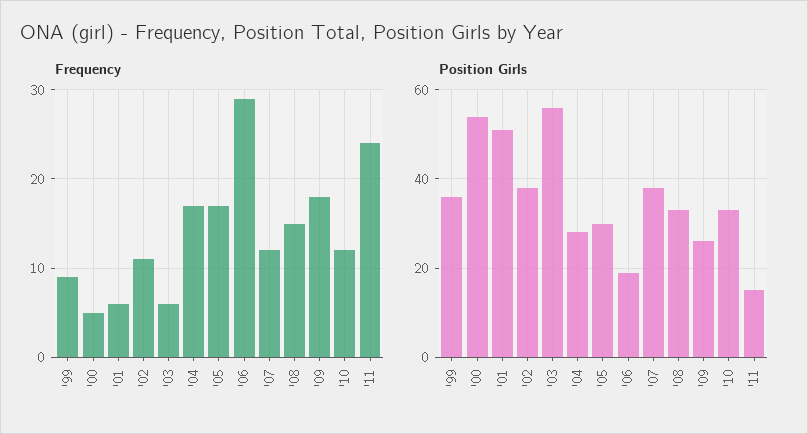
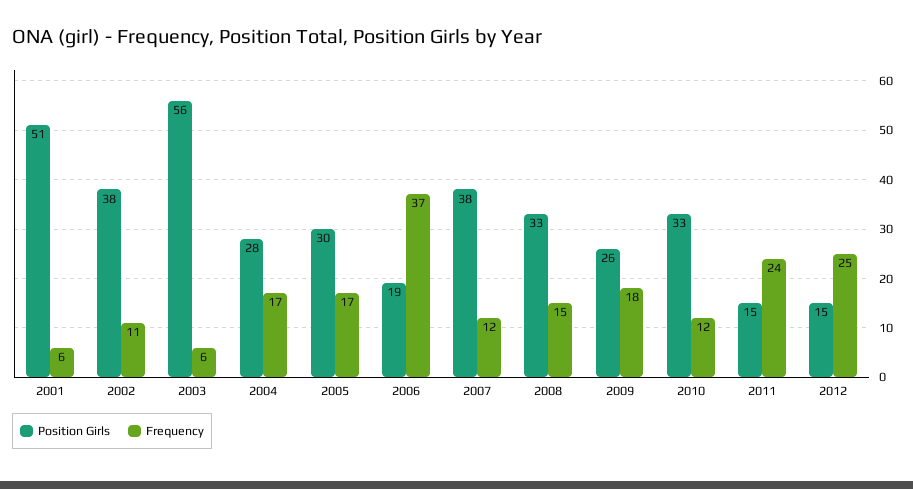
Frequency, '99: 9 -> none
Frequency, '00: 5 -> none
Frequency, '06: 29 -> 37
Position Girls, '99: 35 -> none
Position Girls, '00: 55 -> none
Position Girls, 2012: none -> 15
Frequency, 2012: none -> 25

